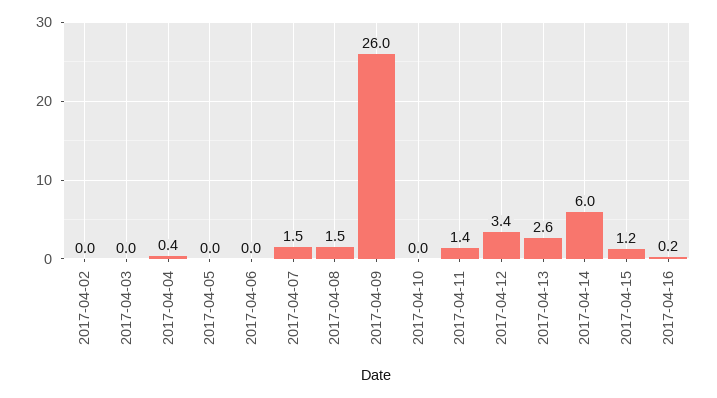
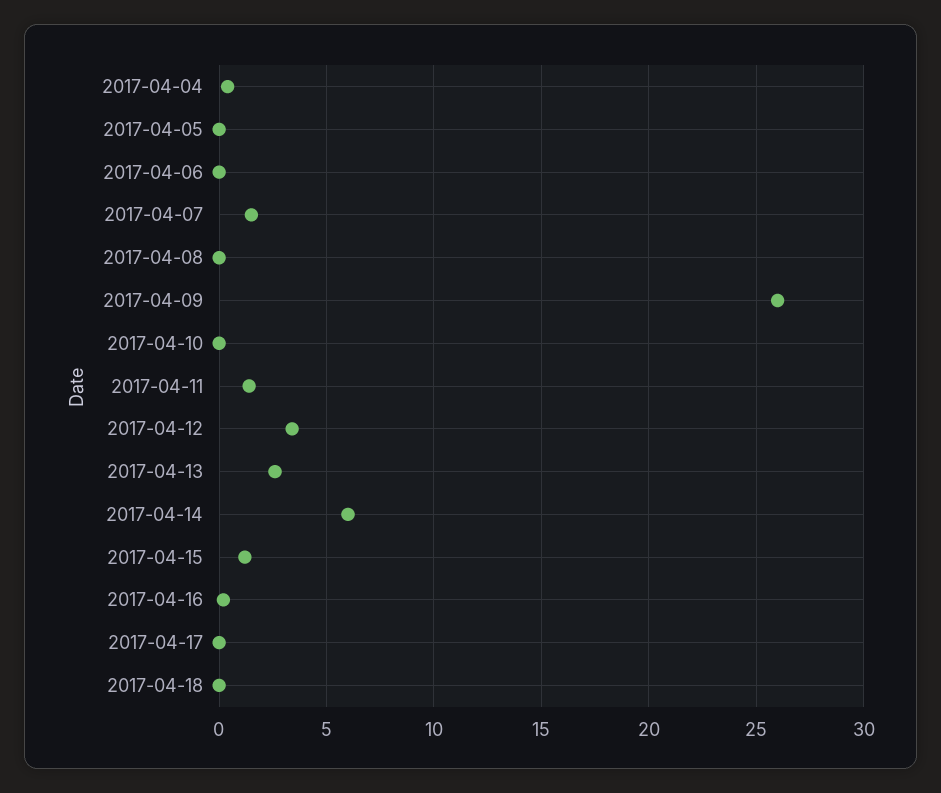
2017-04-02: 0 -> none
2017-04-03: 0 -> none
2017-04-08: 1.5 -> 0
2017-04-17: none -> 0
2017-04-18: none -> 0

